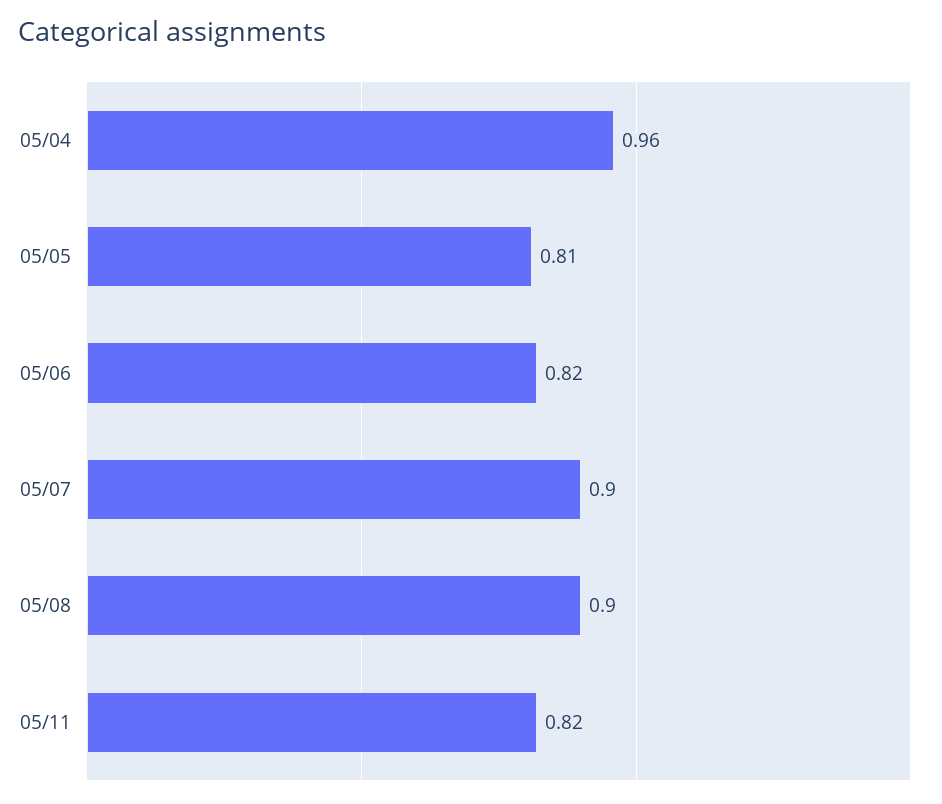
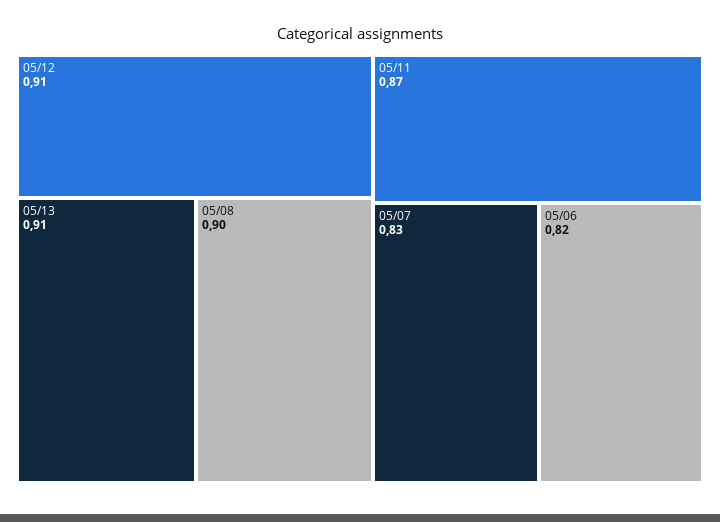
05/04: 0.96 -> none
05/05: 0.81 -> none
05/07: 0.9 -> 0.83
05/11: 0.82 -> 0.87
05/12: none -> 0.91
05/13: none -> 0.91

